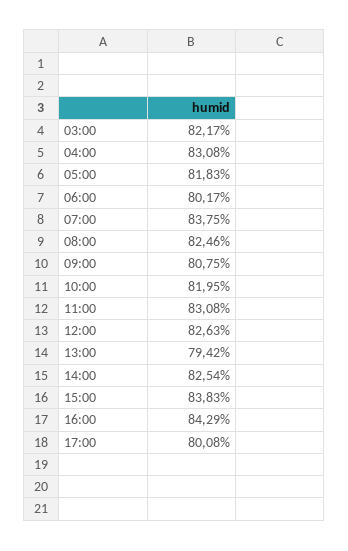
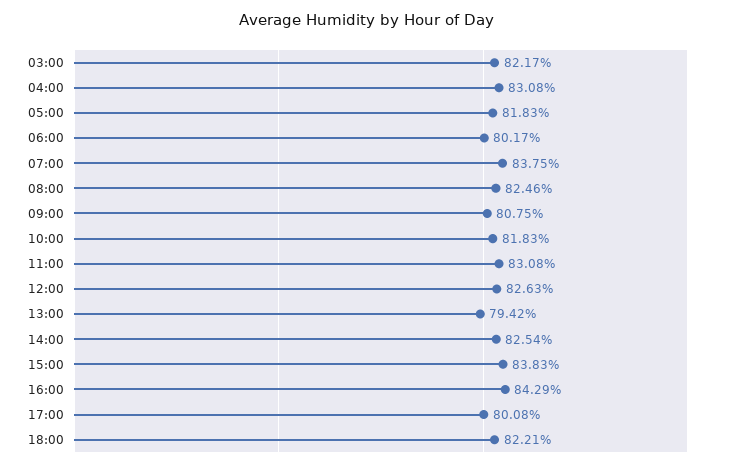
10:00: 81.95 -> 81.83
18:00: none -> 82.21

